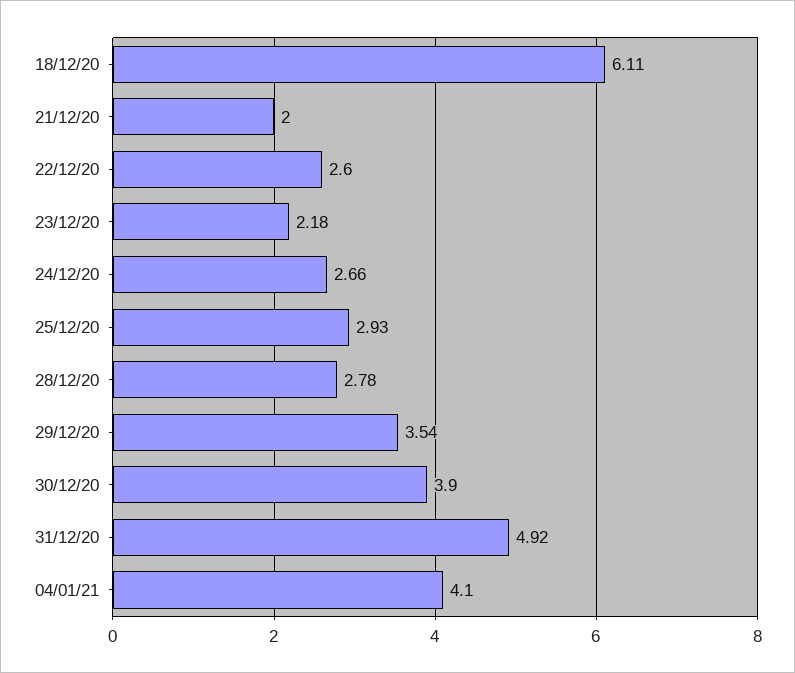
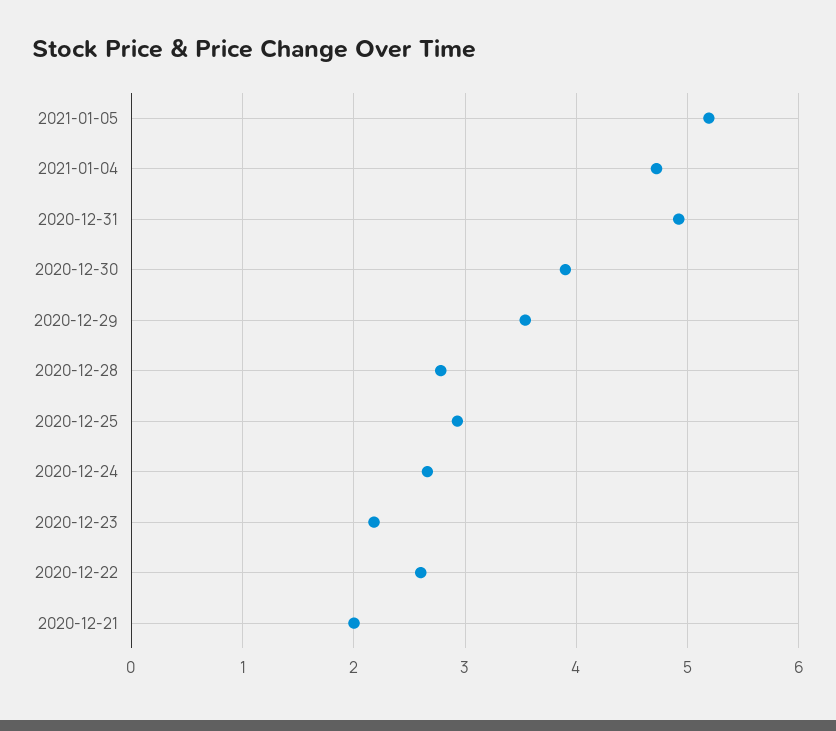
18/12/20: 6.11 -> none
04/01/21: 4.1 -> 4.7
2021-01-05: none -> 5.2

